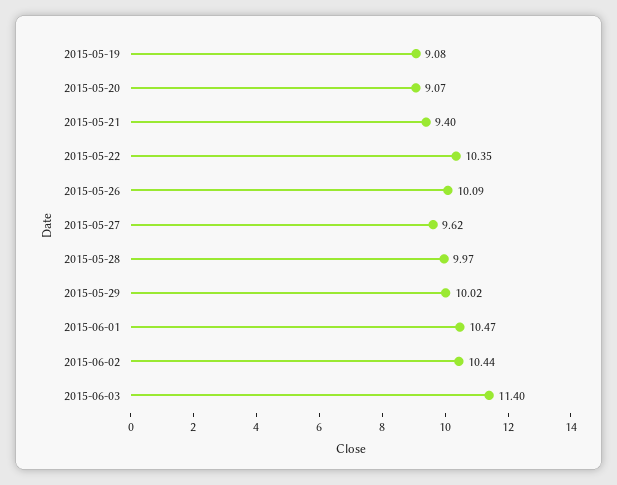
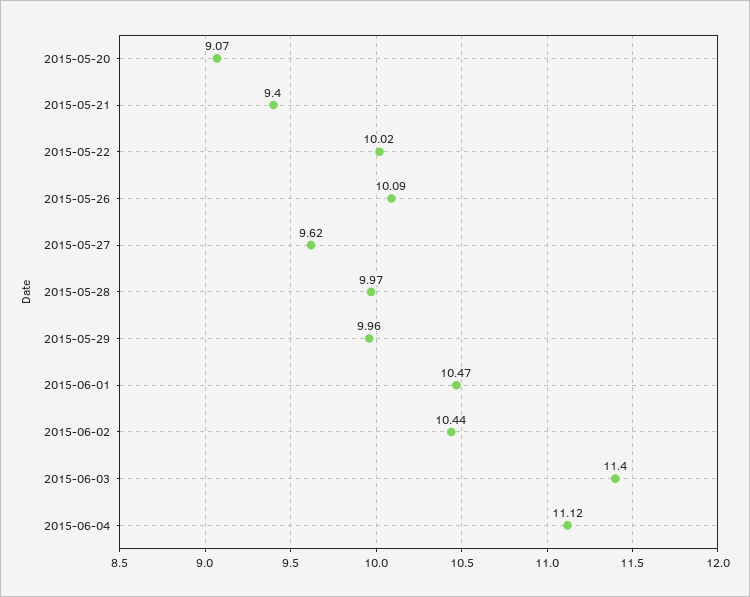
2015-05-19: 9.08 -> none
2015-05-22: 10.35 -> 10.02
2015-05-29: 10.02 -> 9.96
2015-06-04: none -> 11.12

